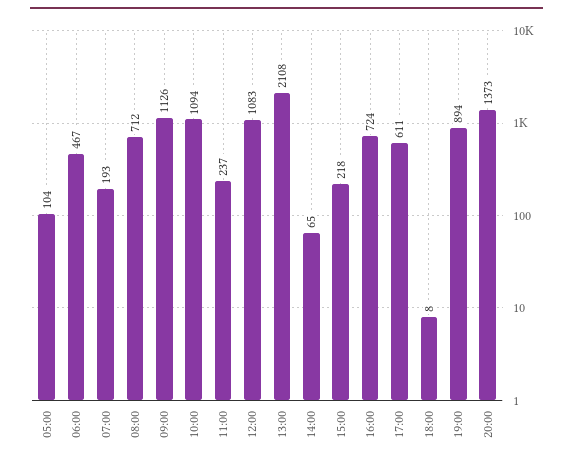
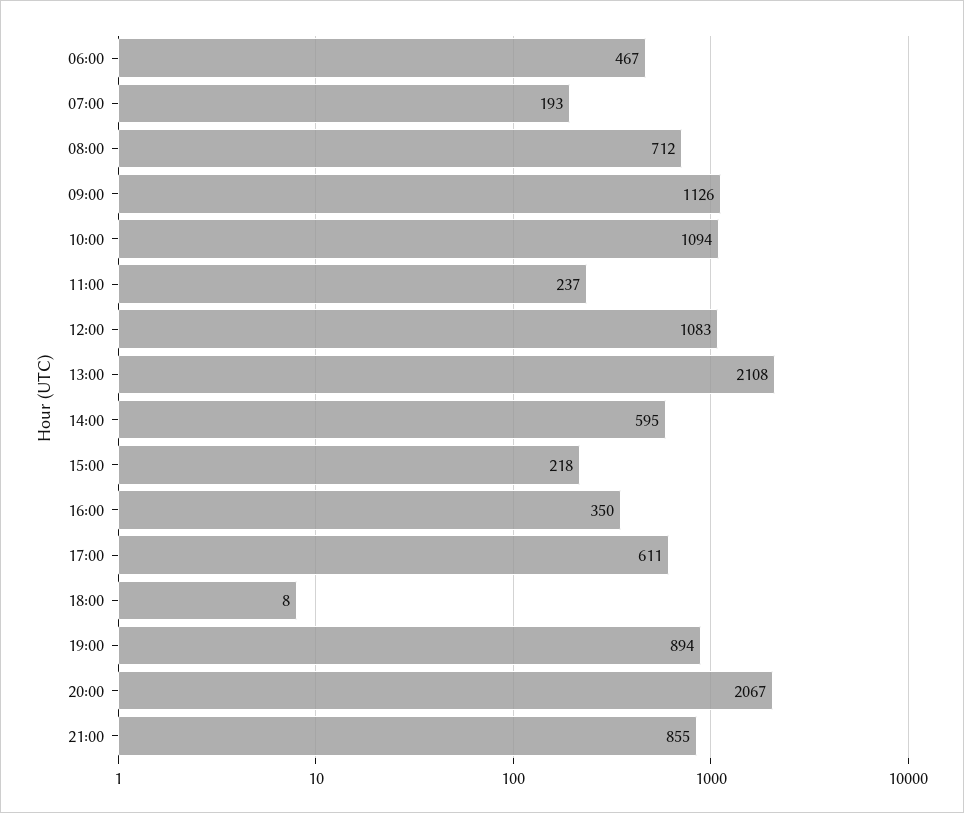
05:00: 104 -> none
14:00: 65 -> 595
16:00: 724 -> 350
20:00: 1373 -> 2067
21:00: none -> 855

